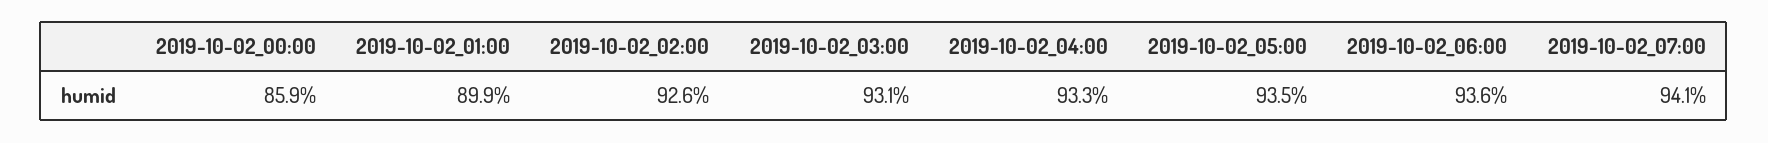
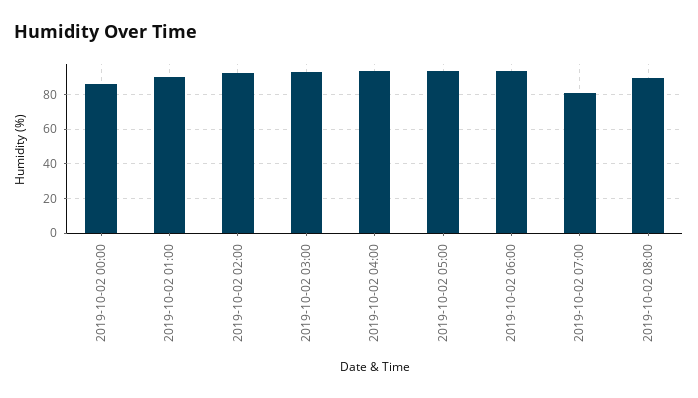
2019-10-02_07:00: 94.1 -> 80
2019-10-02 08:00: none -> 90

